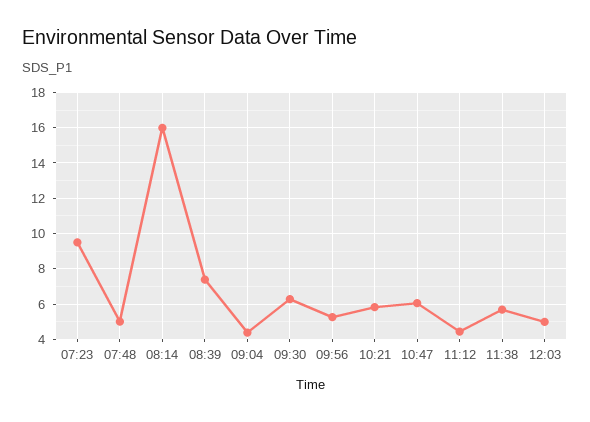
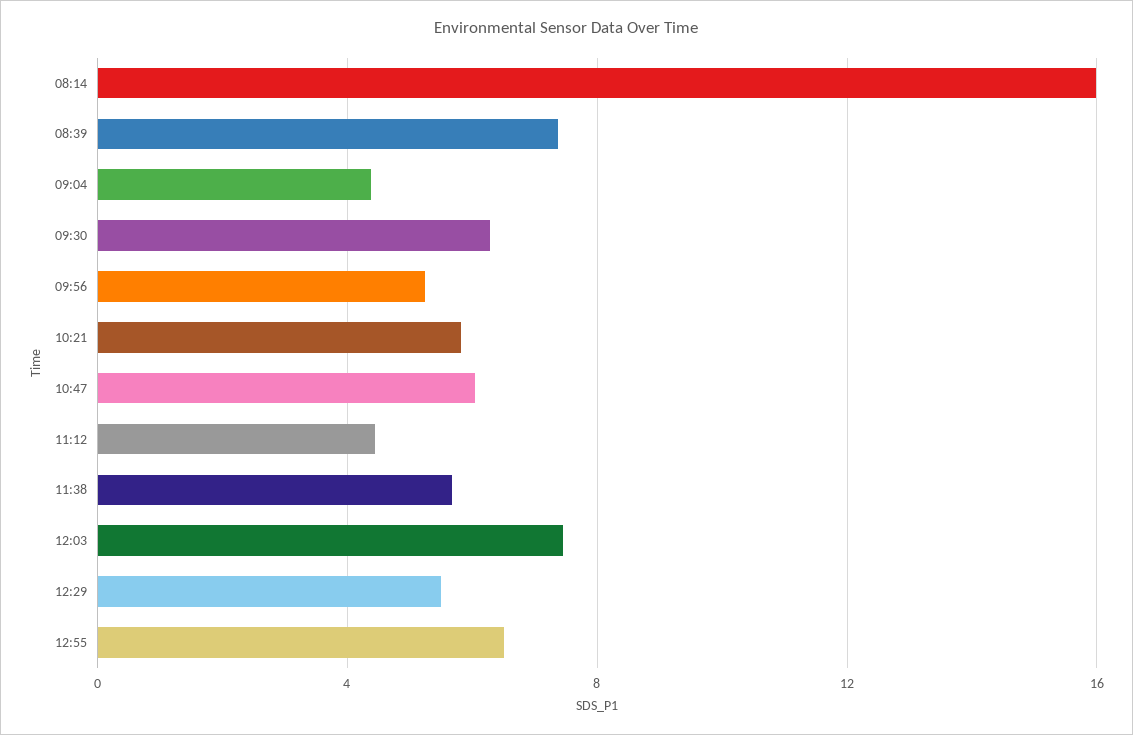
07:23: 9.5 -> none
07:48: 5 -> none
12:03: 5 -> 7.5
12:29: none -> 5.5
12:55: none -> 6.5

